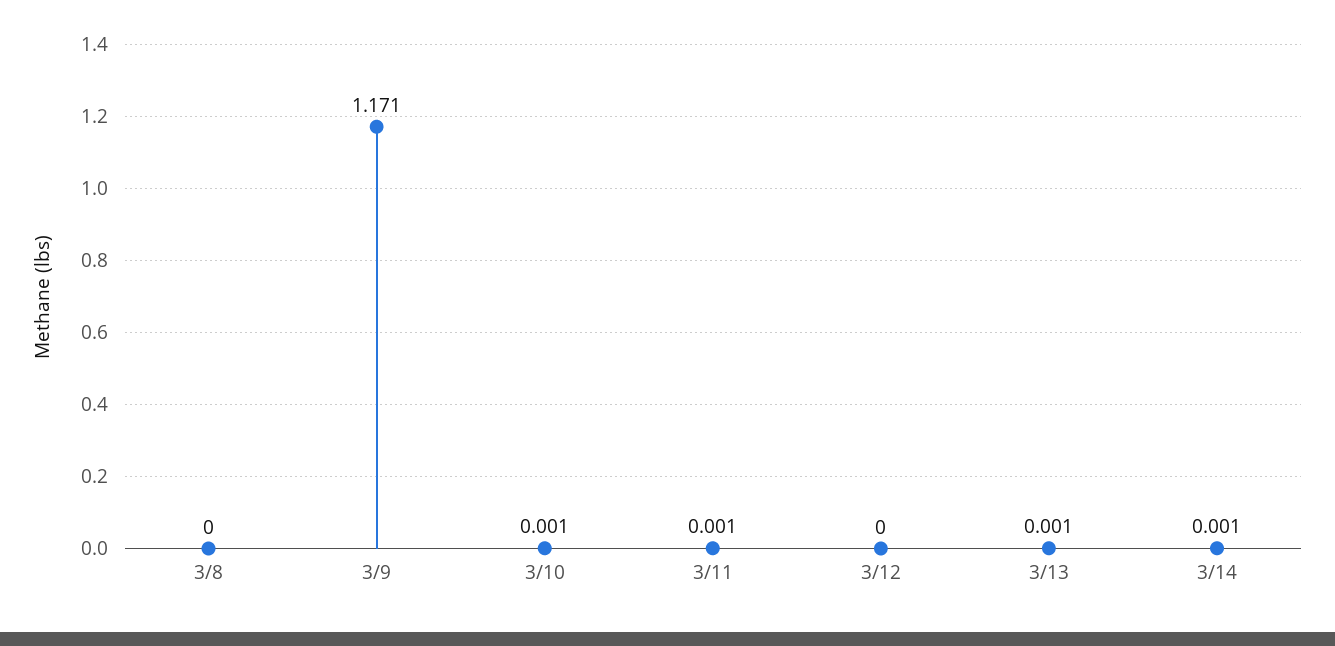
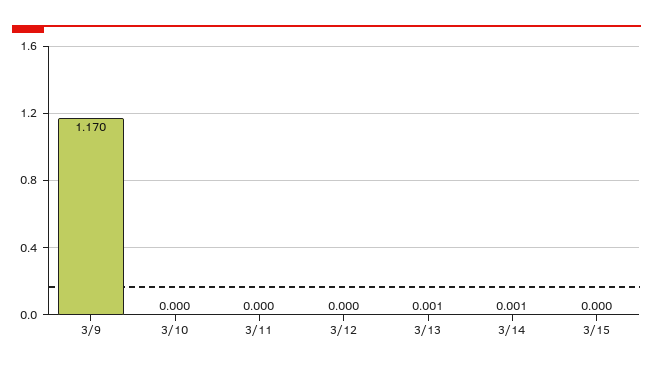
3/8: 0 -> none
3/9: 1.171 -> 1.17
3/10: 0.001 -> 0
3/11: 0.001 -> 0
3/15: none -> 0

